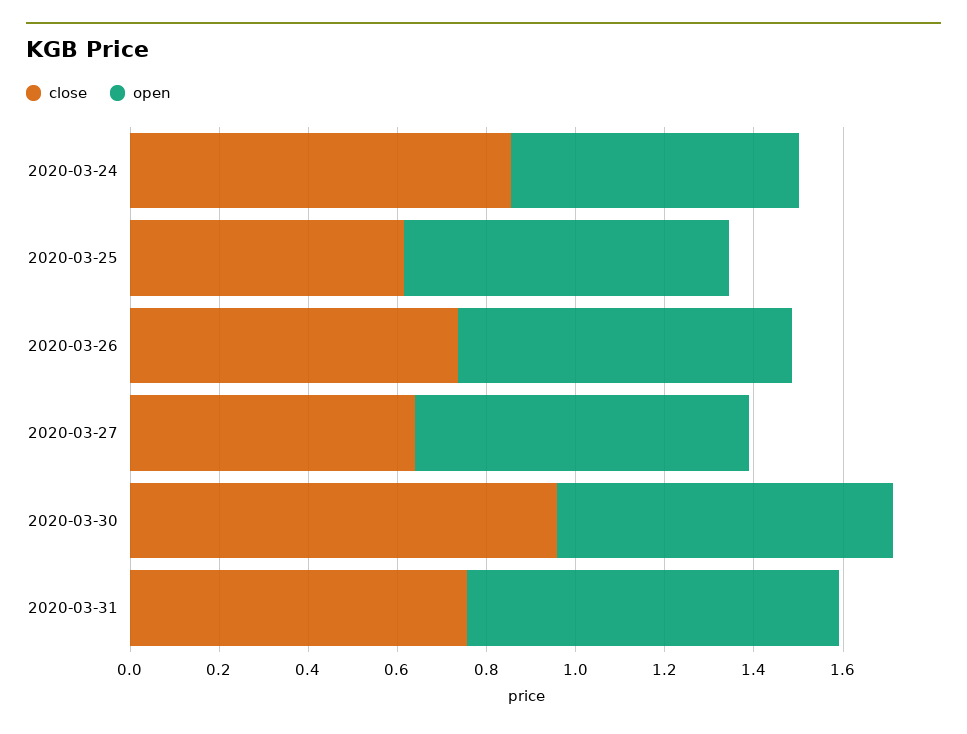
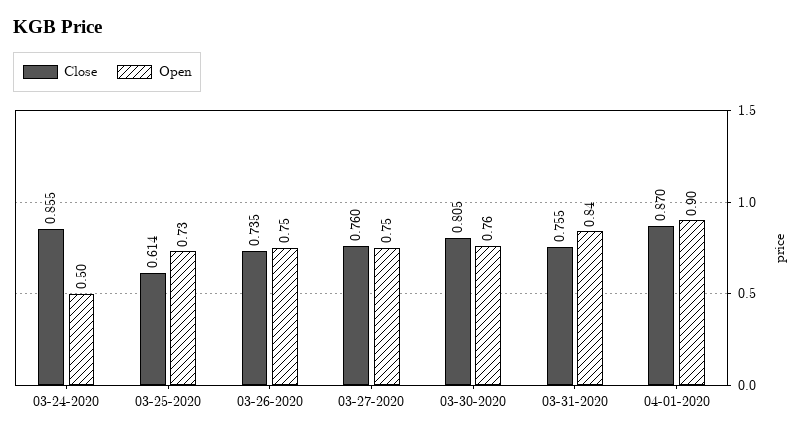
open, 2020-03-24: 0.65 -> 0.5
close, 2020-03-27: 0.65 -> 0.76
close, 2020-03-30: 0.95 -> 0.805
close, 04-01-2020: none -> 0.87
open, 04-01-2020: none -> 0.9

